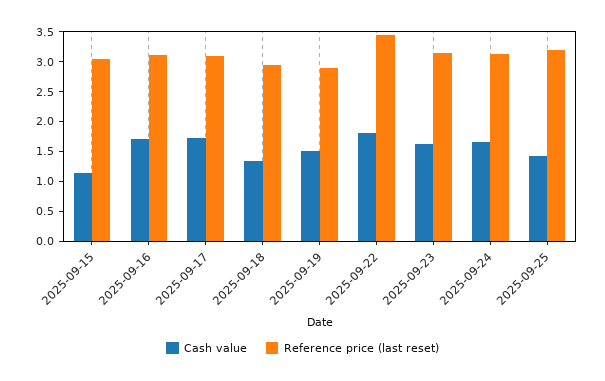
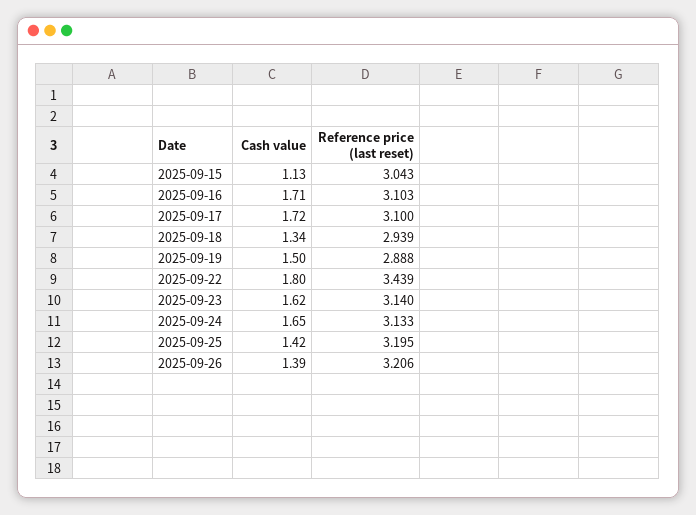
Cash value, 2025-09-26: none -> 1.39
Reference price (last reset), 2025-09-26: none -> 3.206

